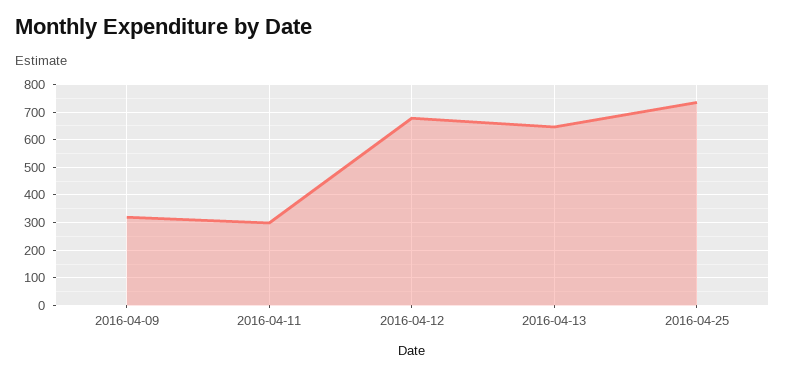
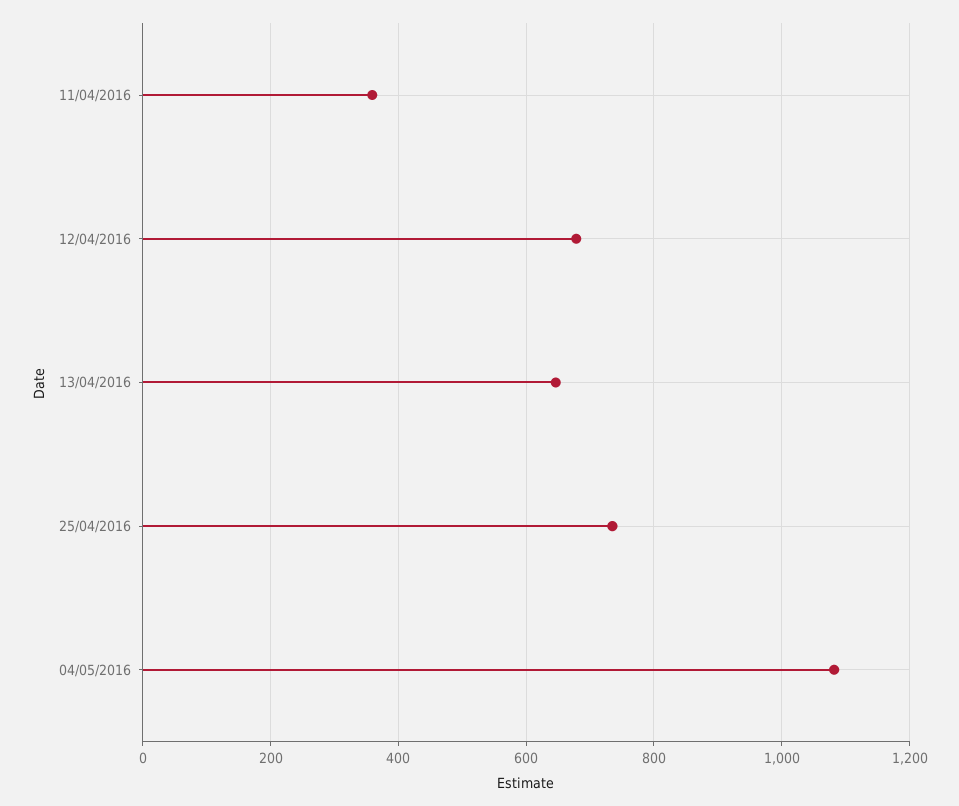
2016-04-09: 325 -> none
2016-04-11: 300 -> 360
04/05/2016: none -> 1080

